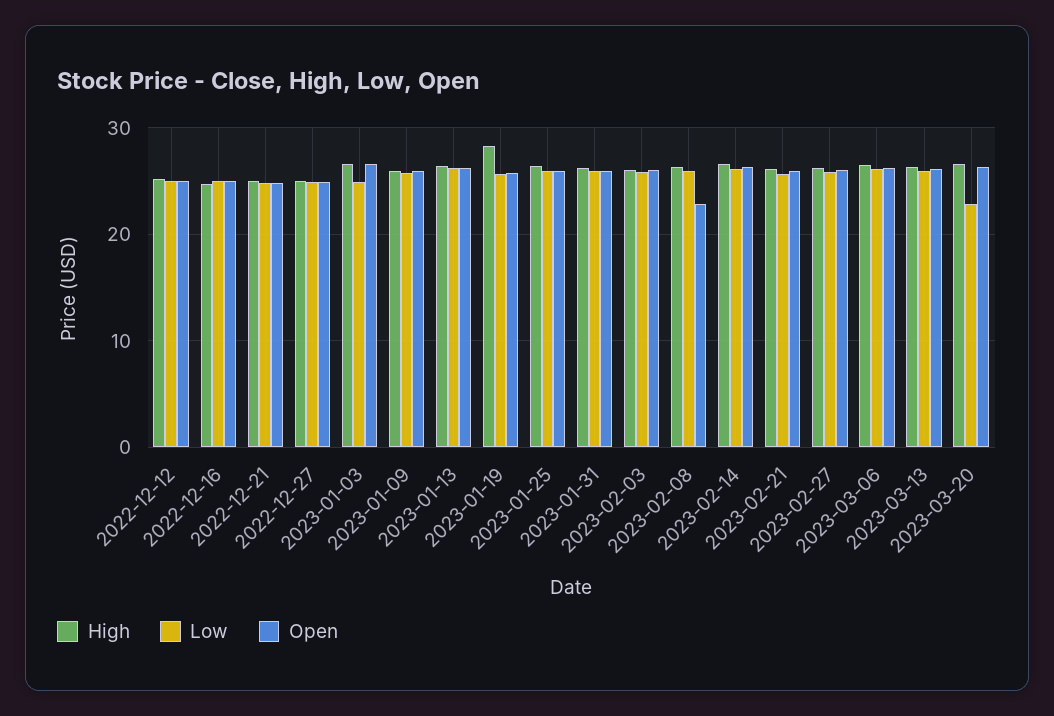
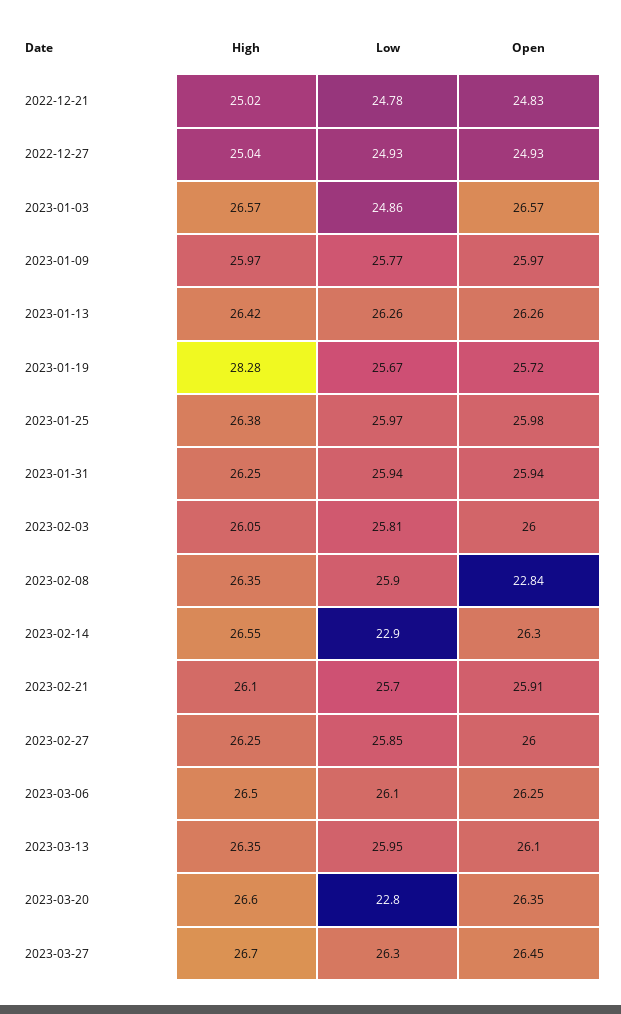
High, 2022-12-12: 25 -> none
Low, 2022-12-12: 25 -> none
Open, 2022-12-12: 25 -> none
High, 2022-12-16: 25 -> none
Low, 2022-12-16: 25 -> none
Open, 2022-12-16: 25 -> none
Low, 2023-02-14: 26 -> 22.9
High, 2023-03-27: none -> 26.7
Low, 2023-03-27: none -> 26.3
Open, 2023-03-27: none -> 26.45

